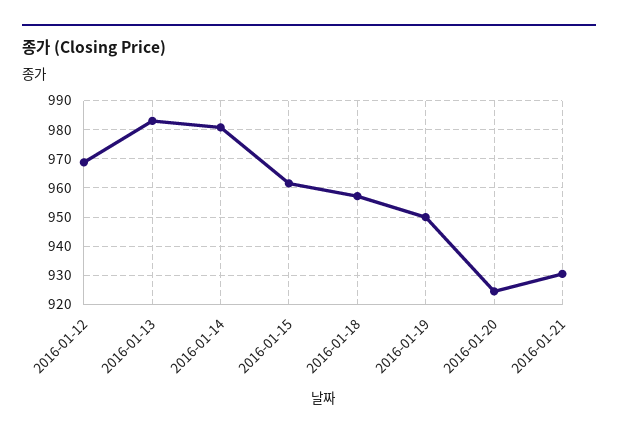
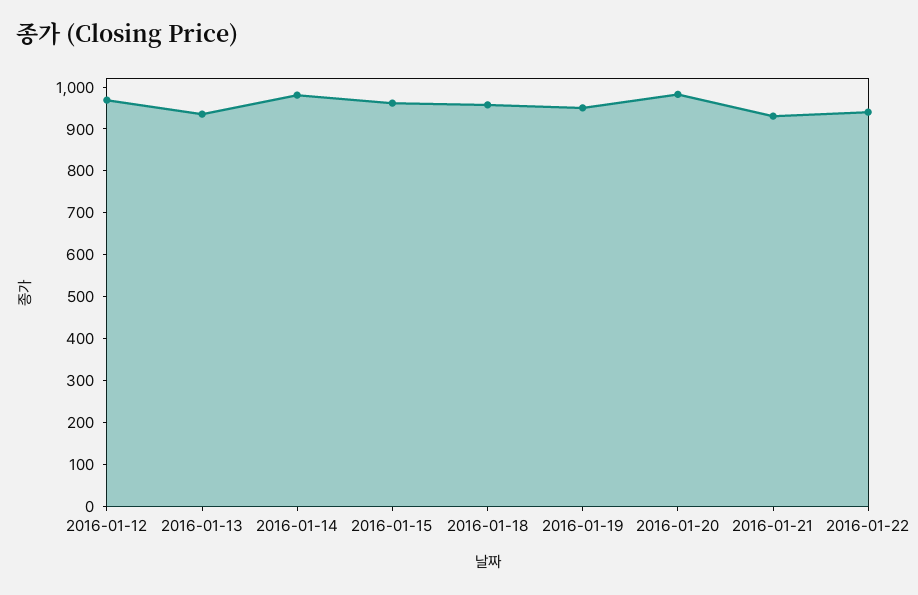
2016-01-13: 982.5 -> 940
2016-01-20: 925 -> 980
2016-01-22: none -> 940

